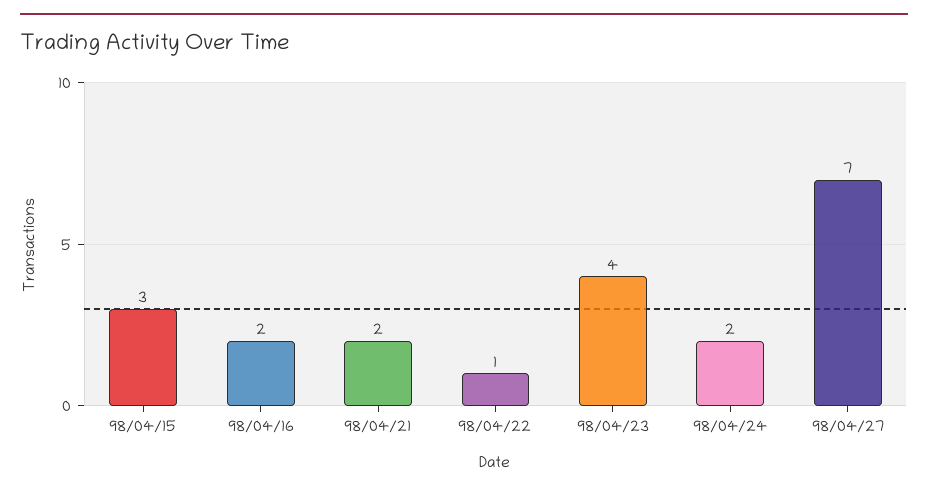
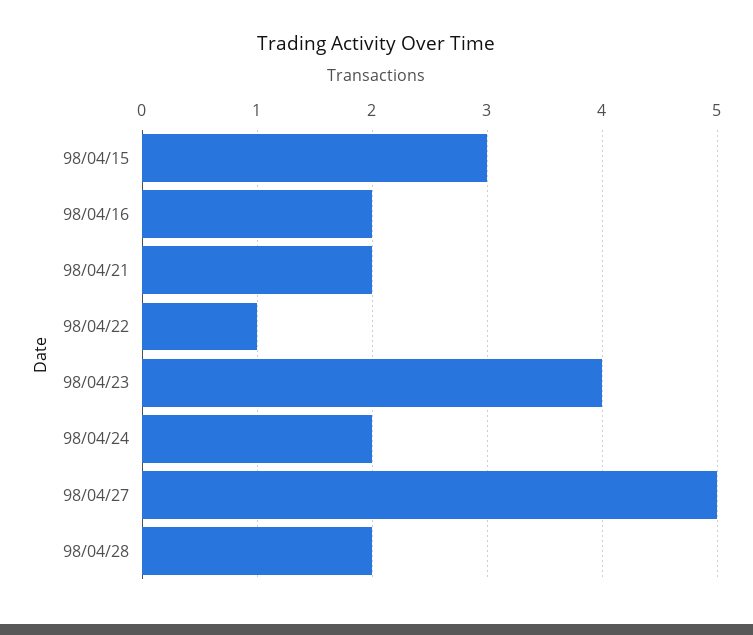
98/04/27: 7 -> 5
98/04/28: none -> 2

